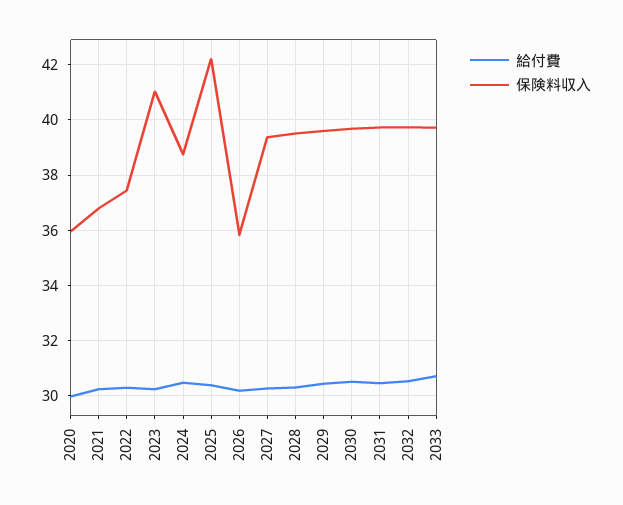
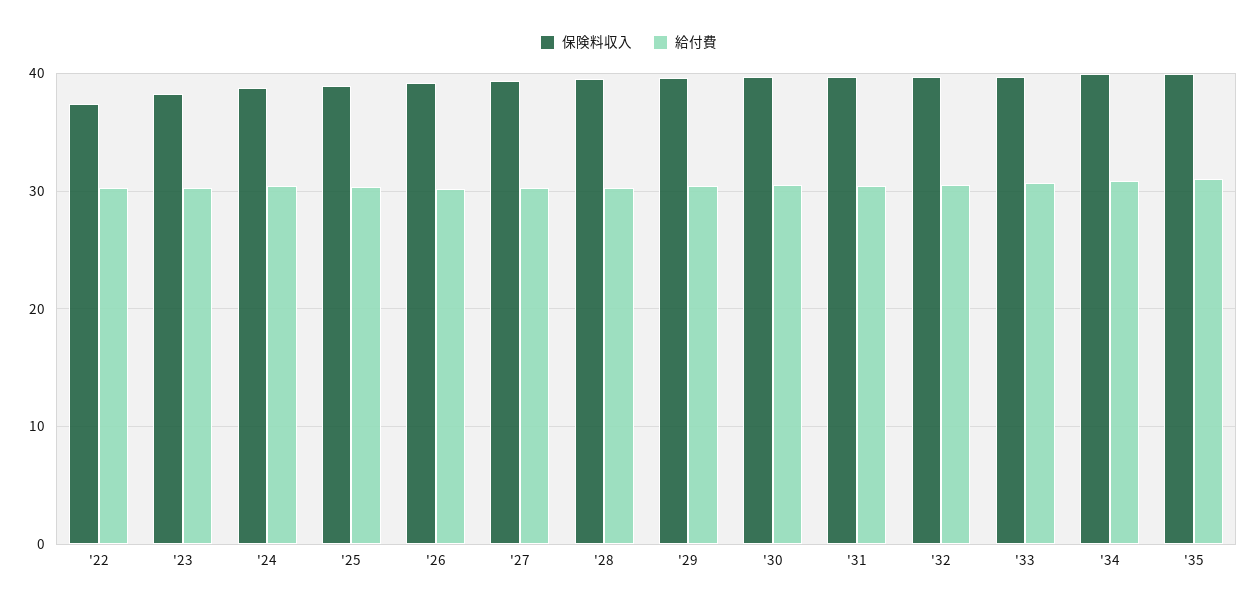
給付費, 2020: 30 -> none
保険料収入, 2020: 36 -> none
給付費, 2021: 30.25 -> none
保険料収入, 2021: 36.75 -> none
保険料収入, 2023: 41 -> 38
保険料収入, 2025: 42.25 -> 39
保険料収入, 2026: 35.75 -> 39
保険料収入, '34: none -> 40
給付費, '34: none -> 31
保険料収入, '35: none -> 40
給付費, '35: none -> 31

